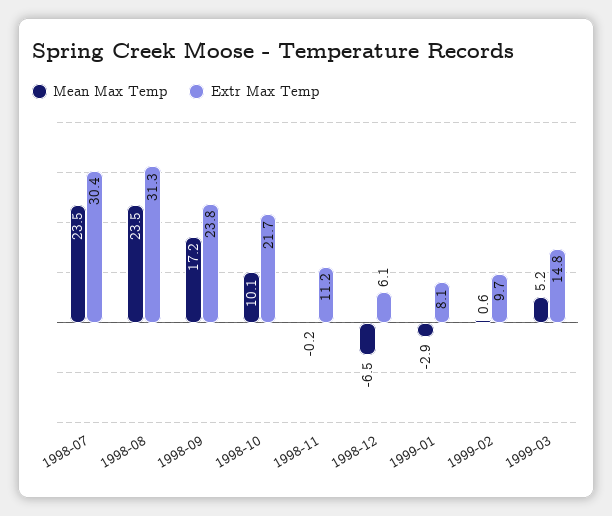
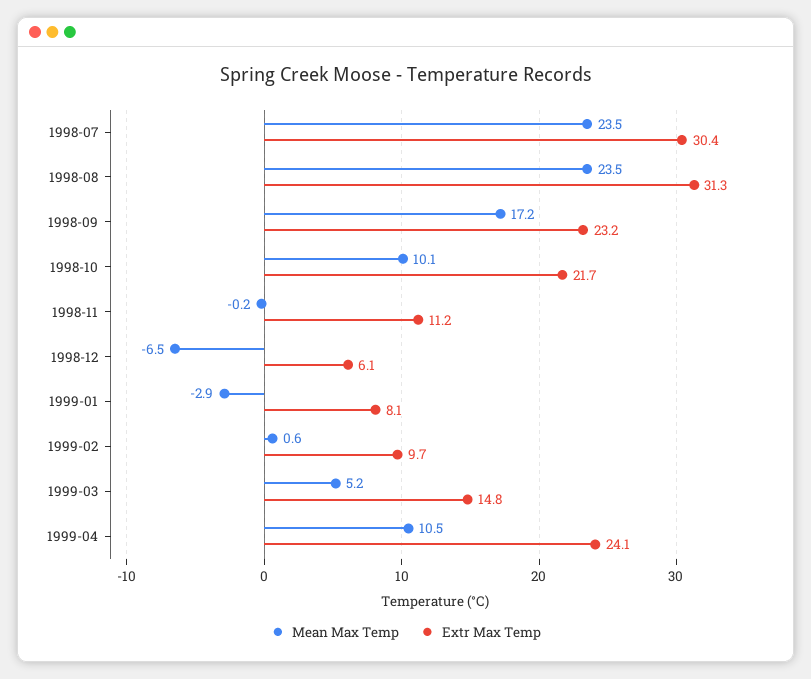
Extr Max Temp, 1998-09: 23.8 -> 23.2
Mean Max Temp, 1999-04: none -> 10.5
Extr Max Temp, 1999-04: none -> 24.1

